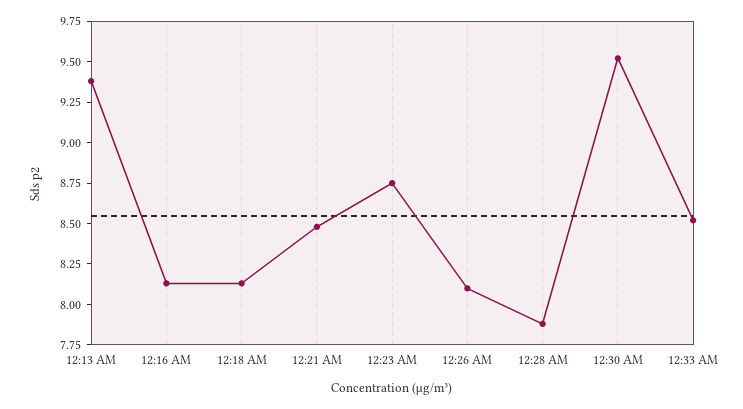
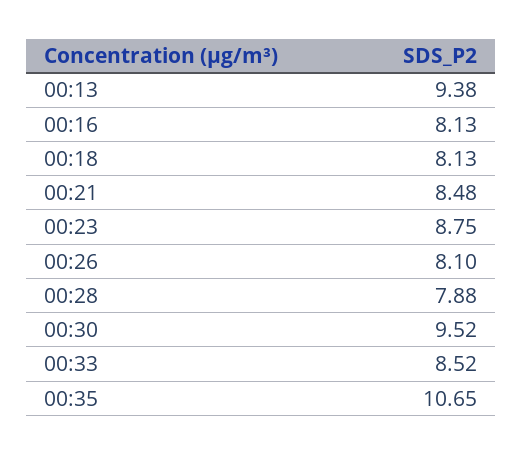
00:35: none -> 10.65

